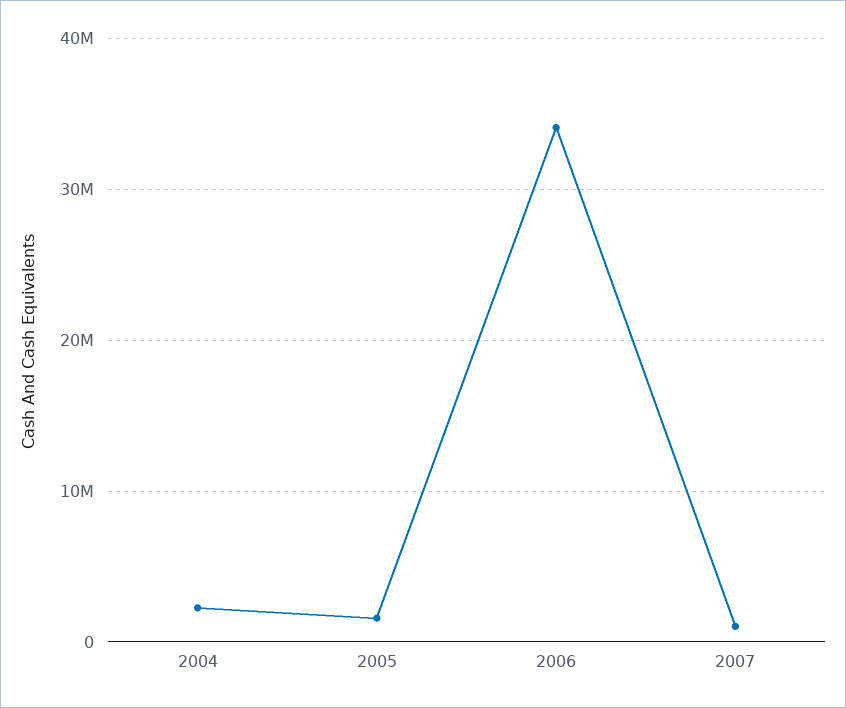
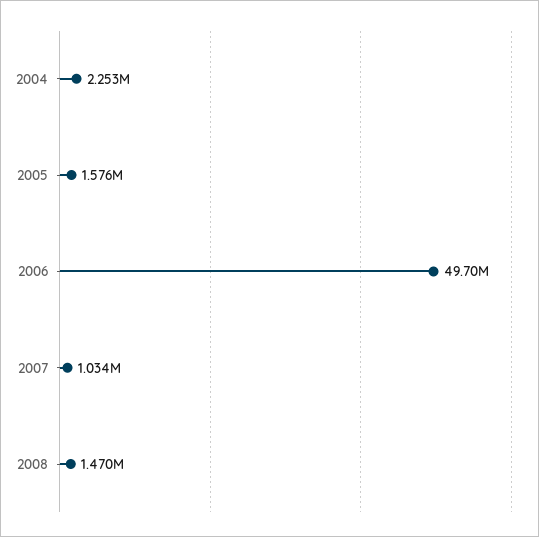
2006: 34000000 -> 49700000
2008: none -> 1470000

